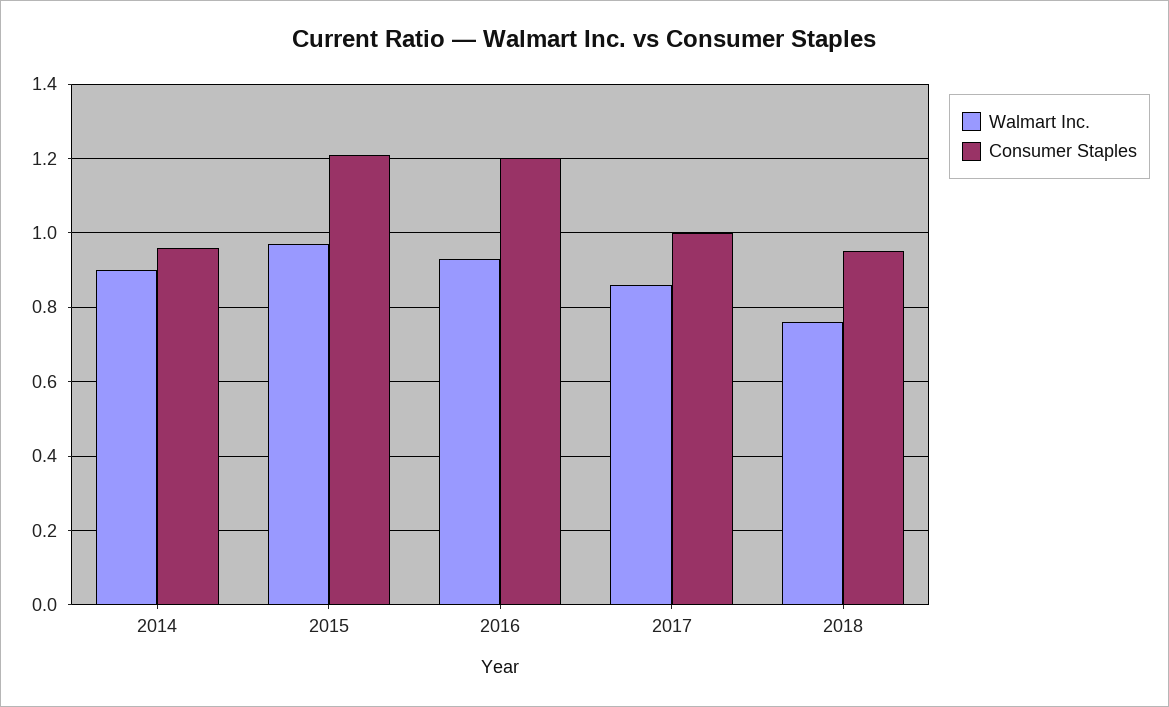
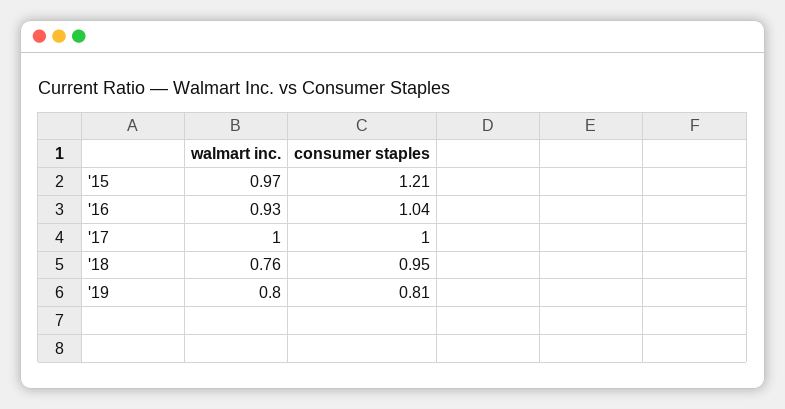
Walmart Inc., 2014: 0.9 -> none
Consumer Staples, 2014: 0.95 -> none
Consumer Staples, 2016: 1.2 -> 1.04
Walmart Inc., 2017: 0.85 -> 1
Walmart Inc., '19: none -> 0.8
Consumer Staples, '19: none -> 0.81

